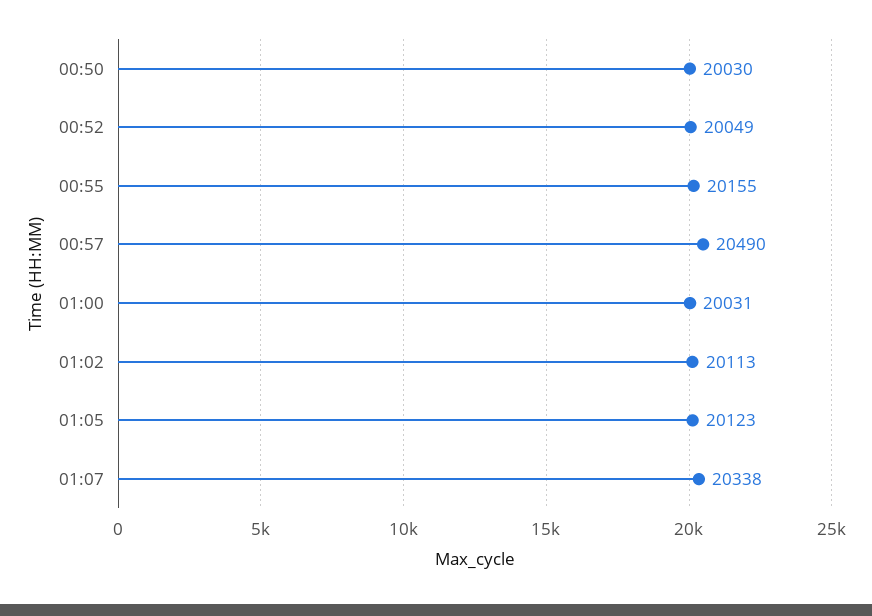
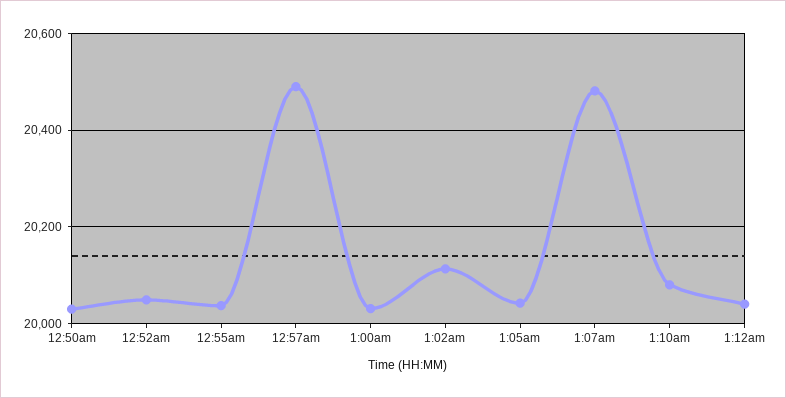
00:55: 20155 -> 20040
01:05: 20123 -> 20040
01:07: 20338 -> 20480
1:10am: none -> 20080
1:12am: none -> 20040

